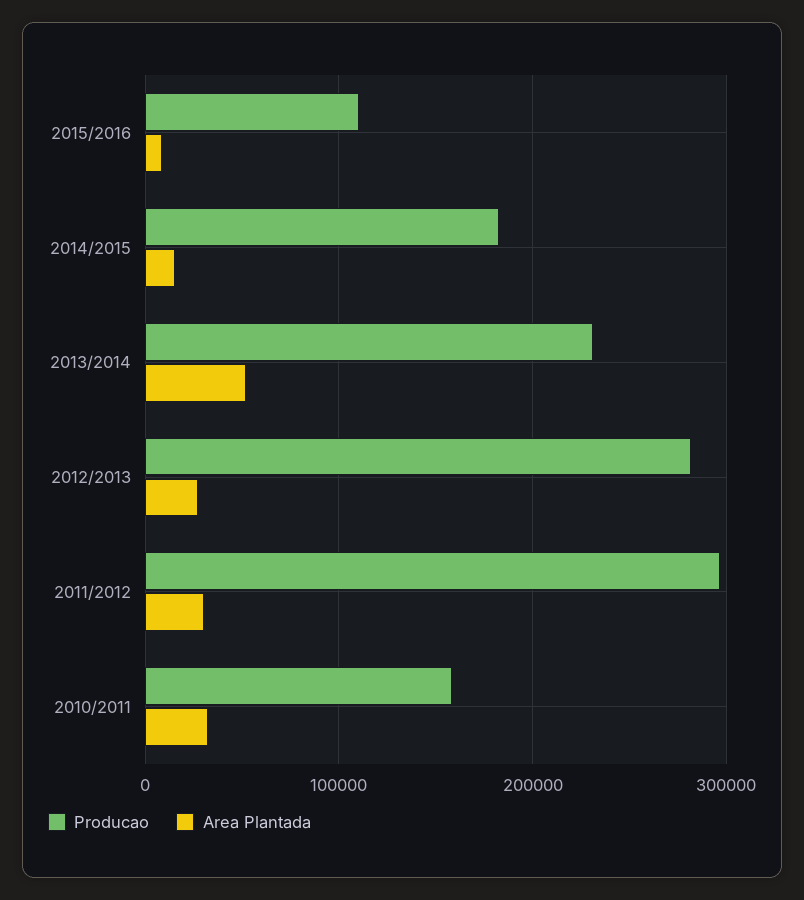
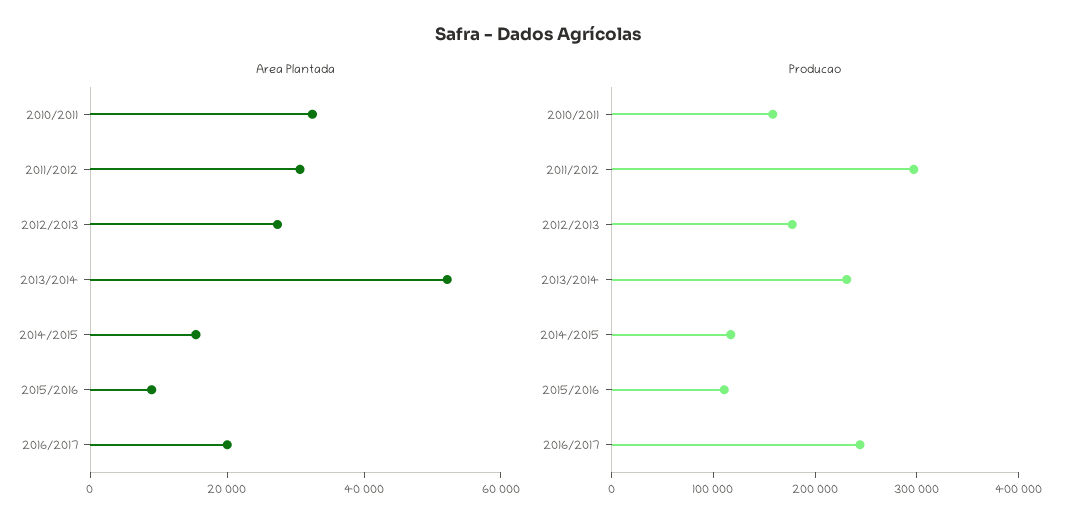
Producao, 2014/2015: 180000 -> 120000
Producao, 2012/2013: 280000 -> 180000
Area Plantada, 2016/2017: none -> 20000
Producao, 2016/2017: none -> 240000

